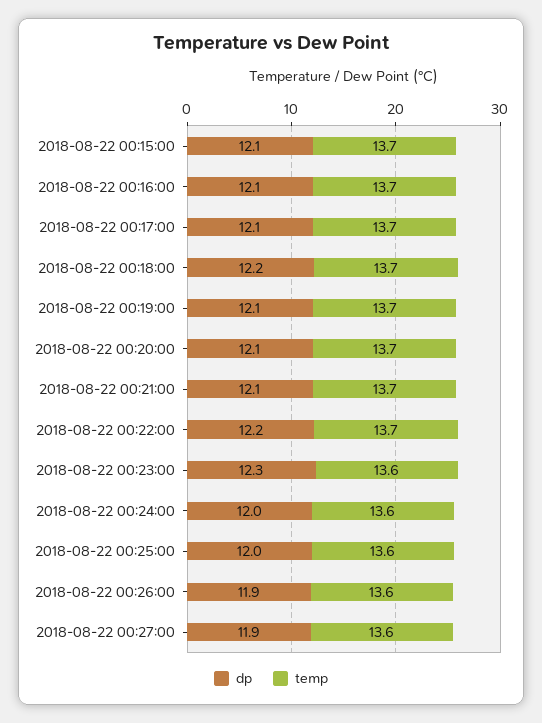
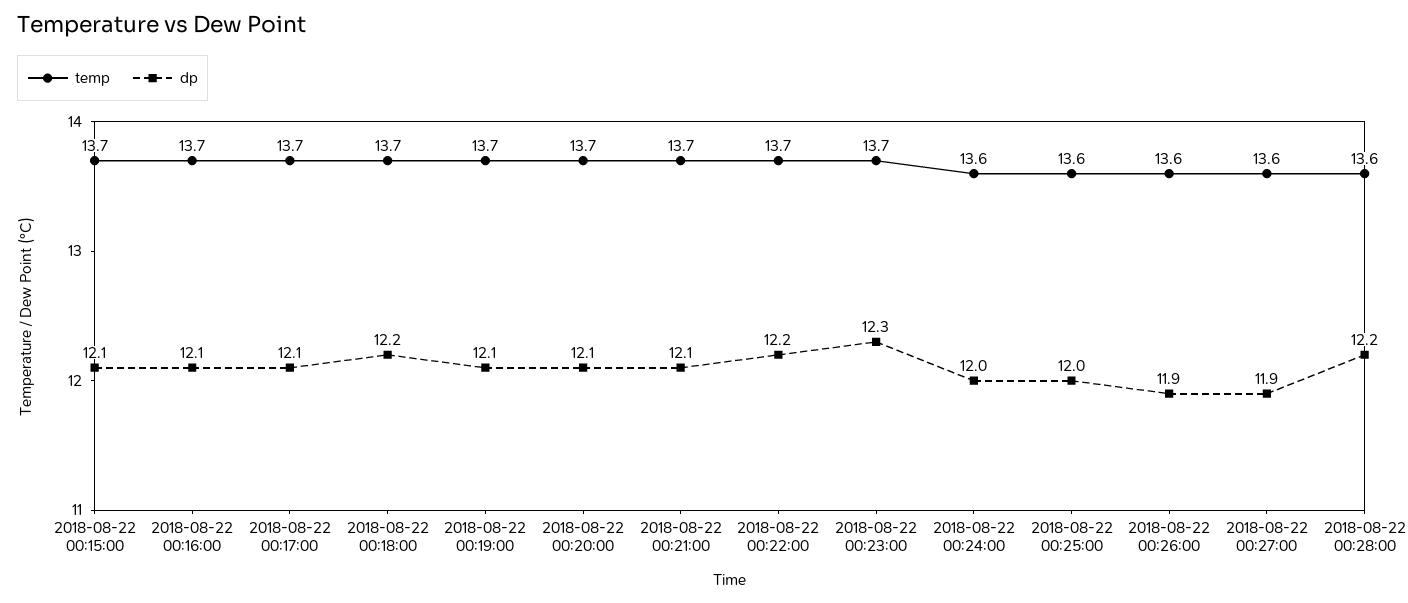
temp, 2018-08-22 00:23:00: 13.6 -> 13.7
temp, 2018-08-22 00:28:00: none -> 13.6
dp, 2018-08-22 00:28:00: none -> 12.2

